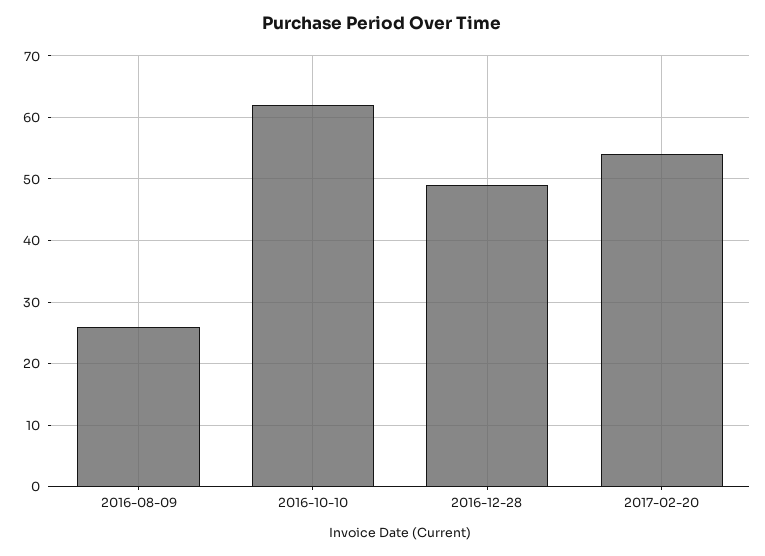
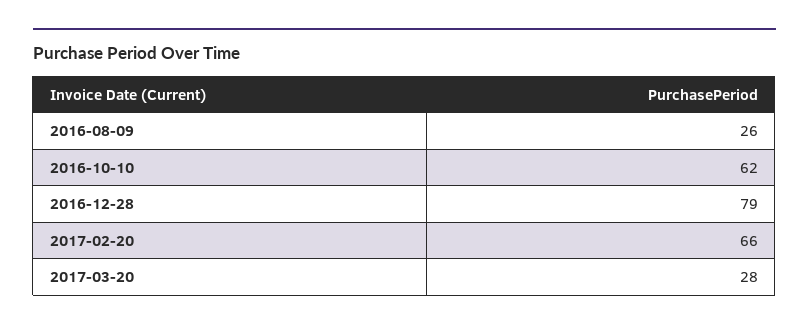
2016-12-28: 49 -> 79
2017-02-20: 54 -> 66
2017-03-20: none -> 28

